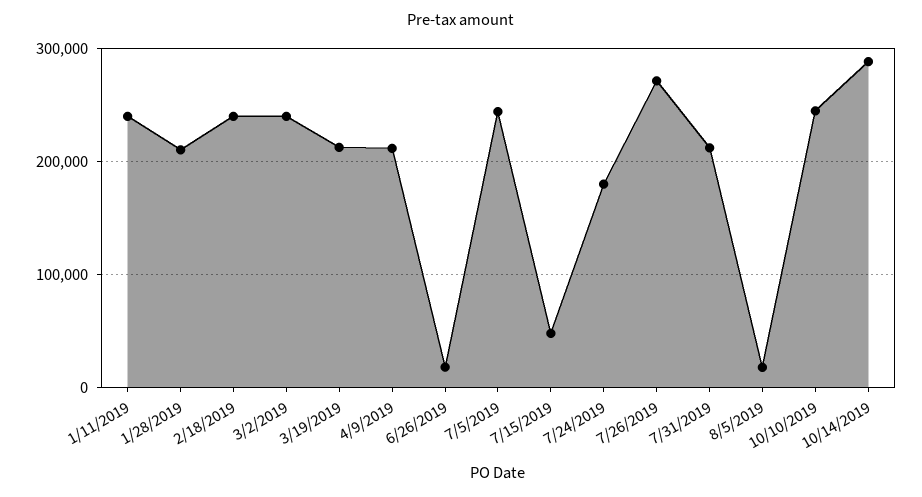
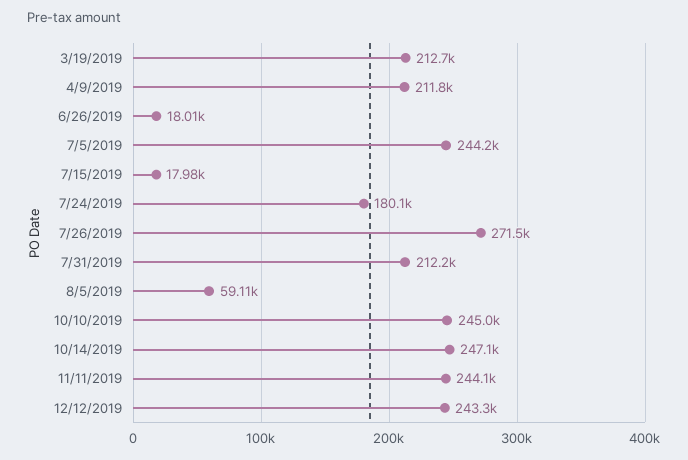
1/11/2019: 240000 -> none
1/28/2019: 210000 -> none
2/18/2019: 240000 -> none
3/2/2019: 240000 -> none
7/15/2019: 50000 -> 17980
8/5/2019: 20000 -> 59110
10/14/2019: 290000 -> 247100
11/11/2019: none -> 244100
12/12/2019: none -> 243300

